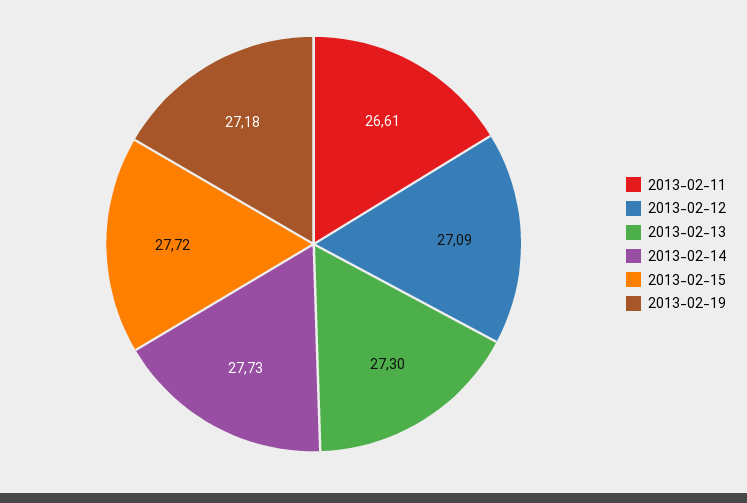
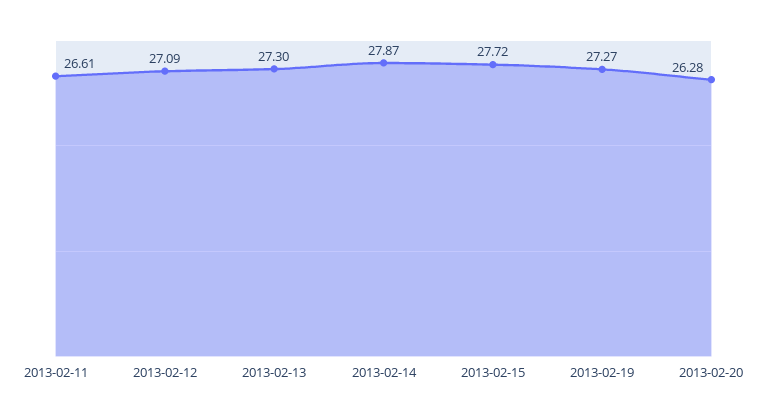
2013-02-14: 27.73 -> 27.87
2013-02-19: 27.18 -> 27.27
2013-02-20: none -> 26.28

